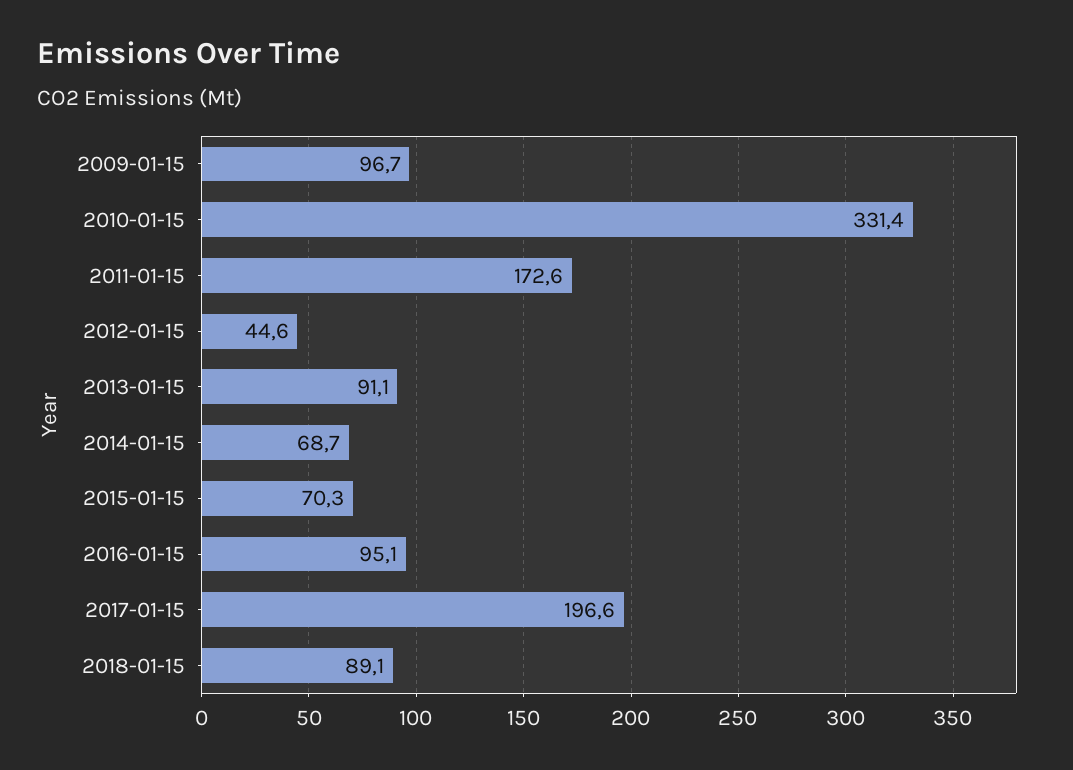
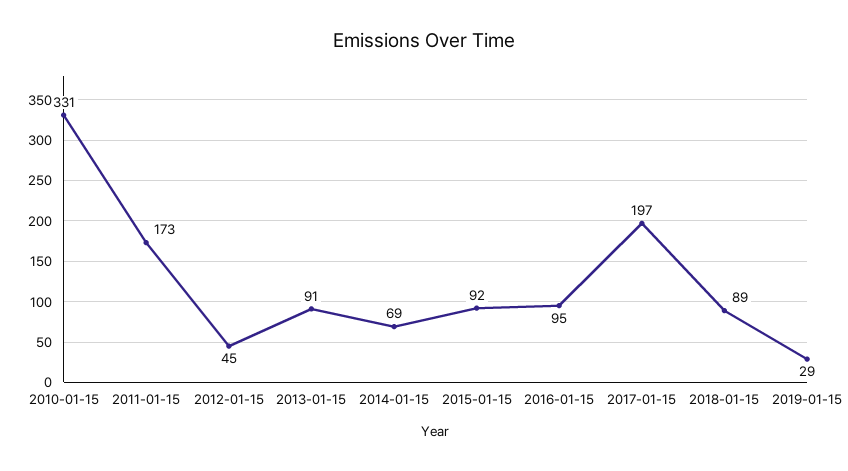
2009-01-15: 96.7 -> none
2015-01-15: 70.3 -> 92
2019-01-15: none -> 29

